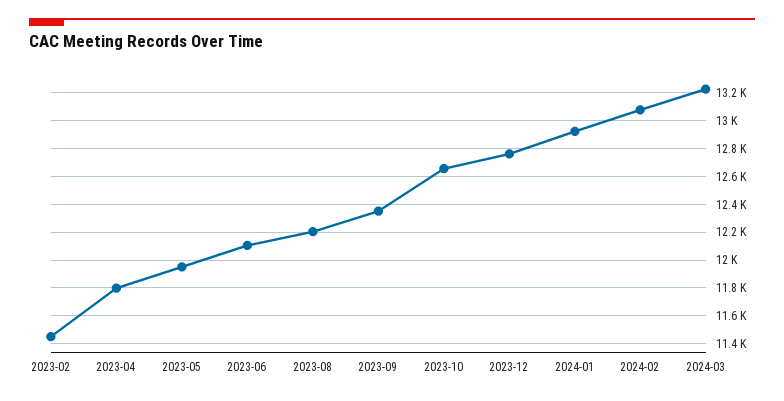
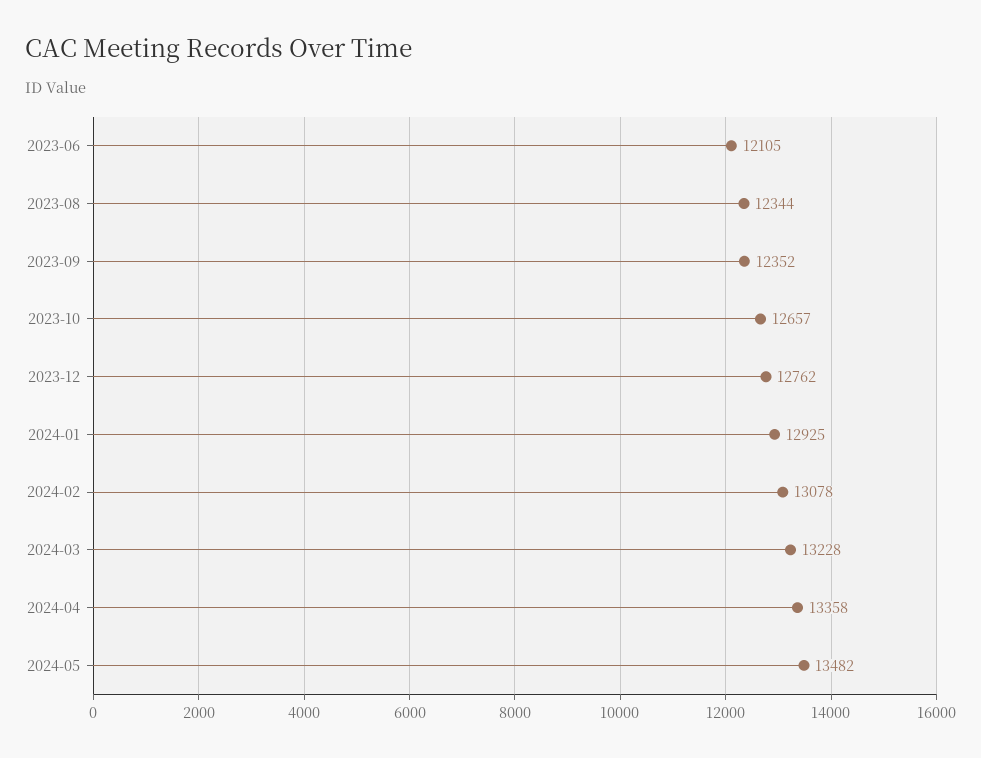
2023-02: 11450 -> none
2023-04: 11800 -> none
2023-05: 11950 -> none
2023-08: 12200 -> 12344
2024-04: none -> 13358
2024-05: none -> 13482

